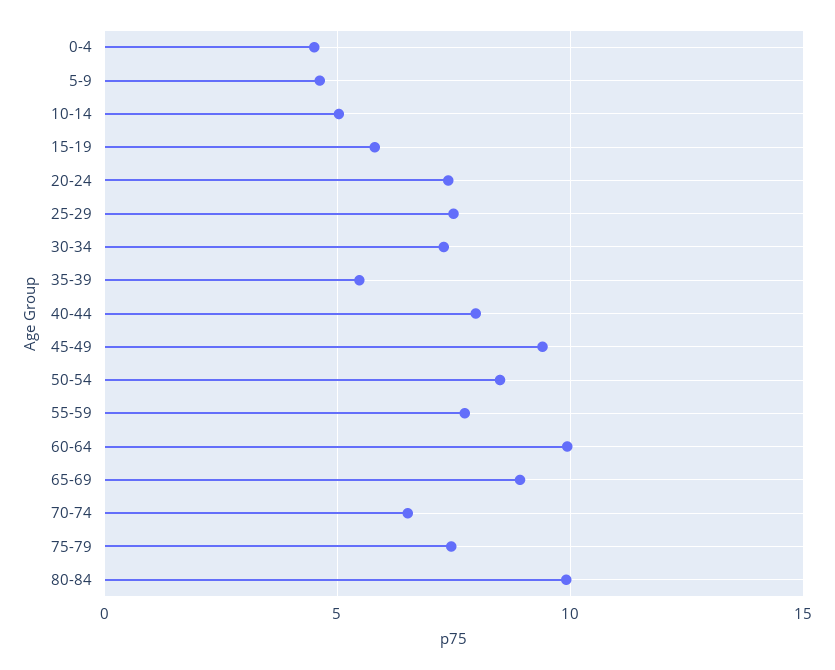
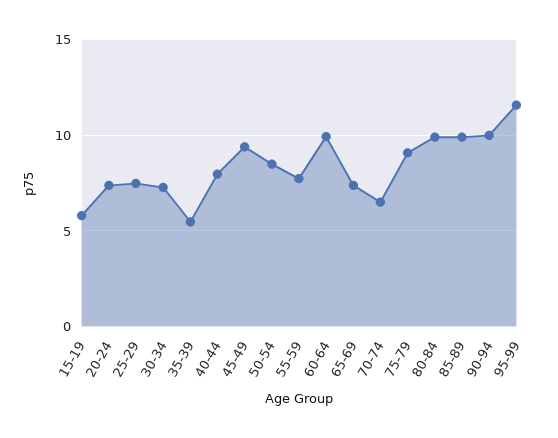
0-4: 4.5 -> none
5-9: 4.5 -> none
10-14: 5 -> none
65-69: 9 -> 7.5
75-79: 7.5 -> 9
85-89: none -> 10
90-94: none -> 10
95-99: none -> 11.5

